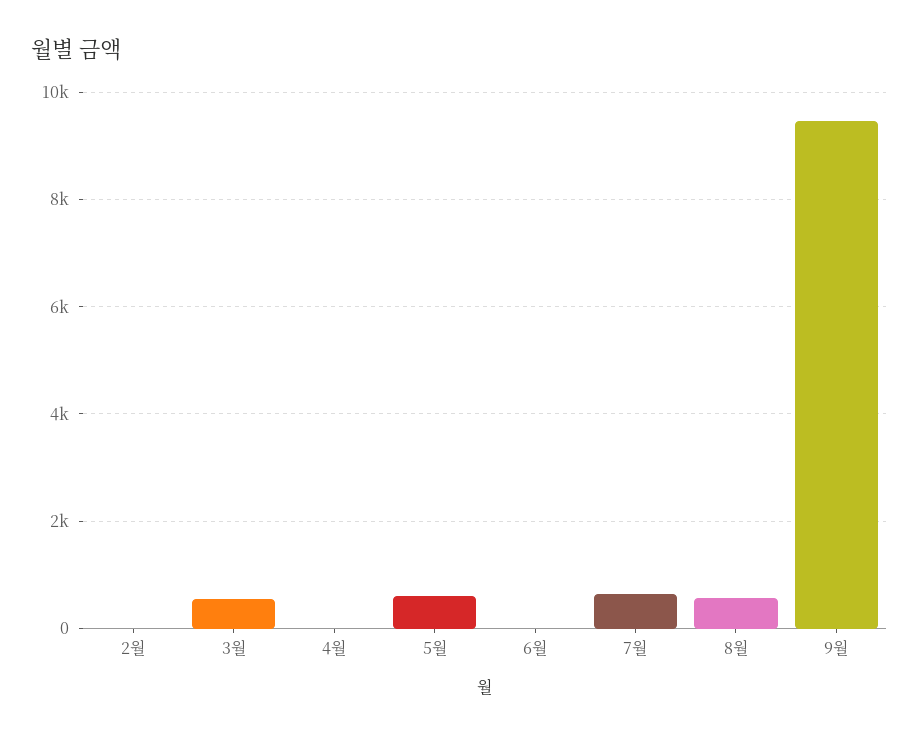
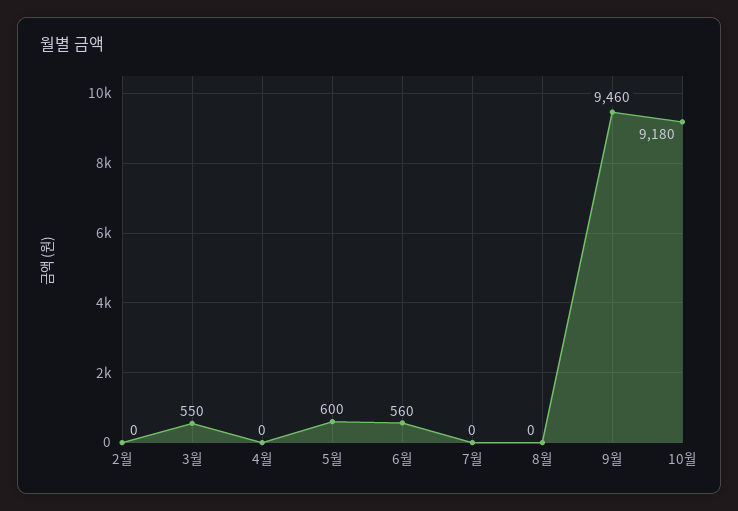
6월: 0 -> 560
7월: 600 -> 0
8월: 600 -> 0
10월: none -> 9180

